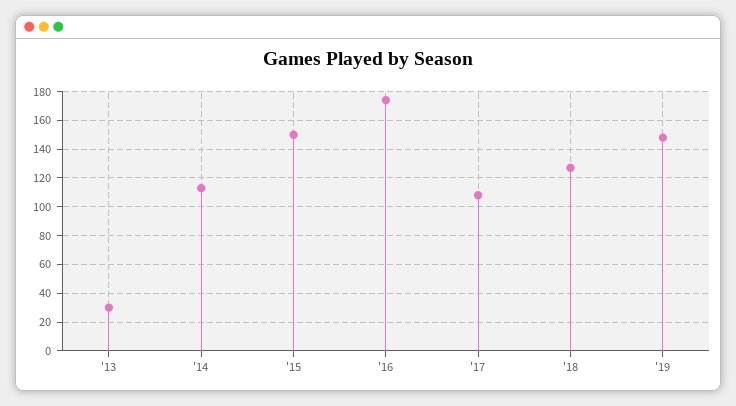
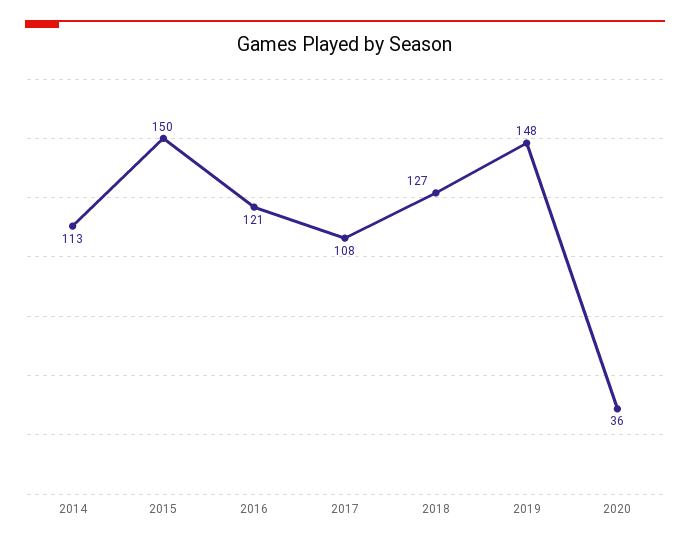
'13: 30 -> none
'16: 175 -> 121
2020: none -> 36

